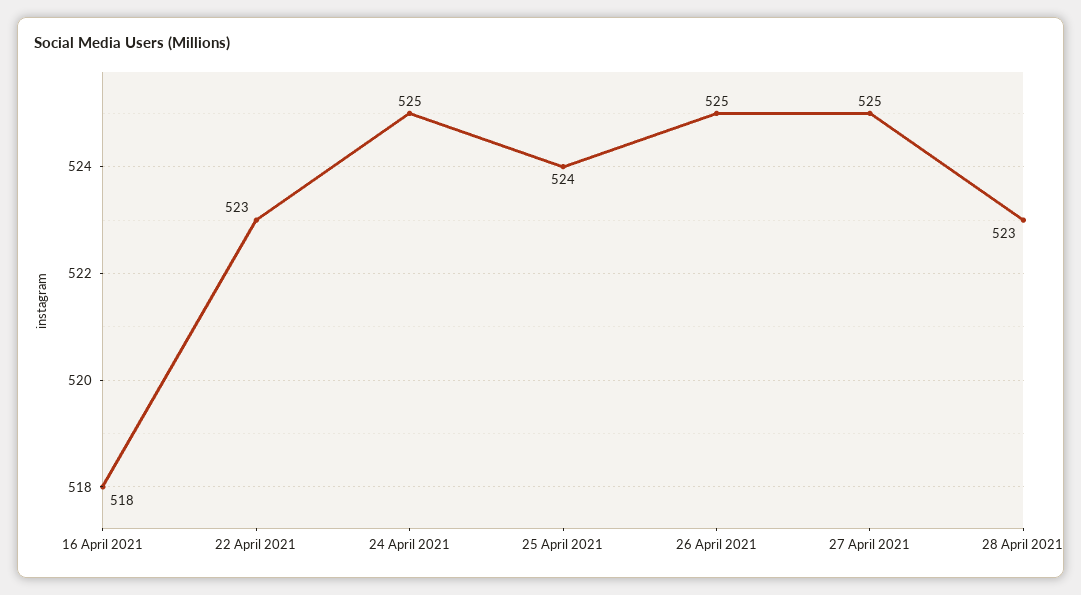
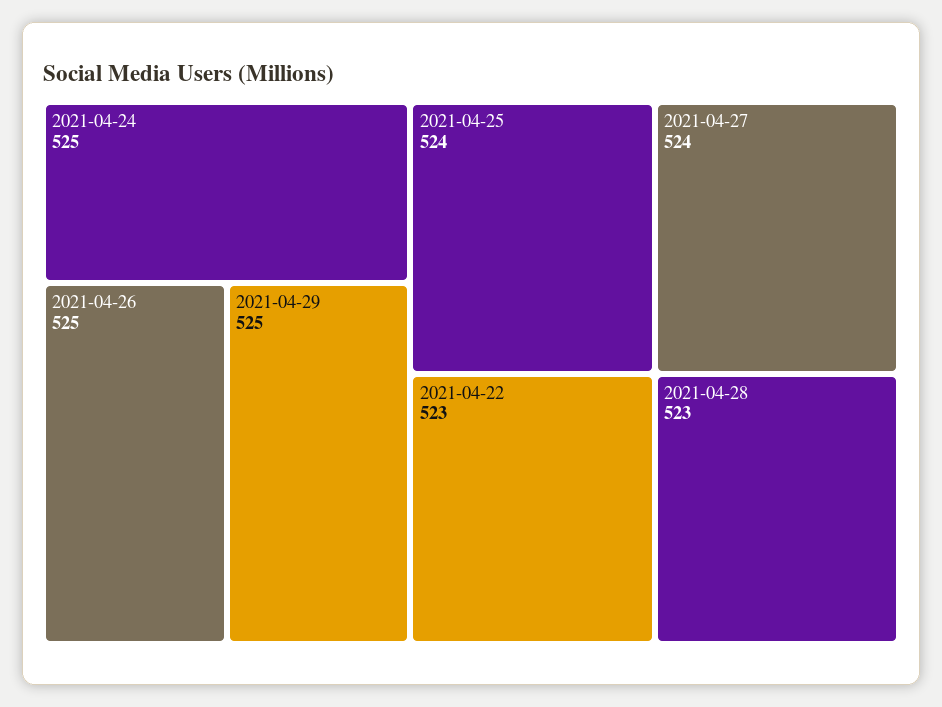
16 April 2021: 518 -> none
27 April 2021: 525 -> 524
2021-04-29: none -> 525

